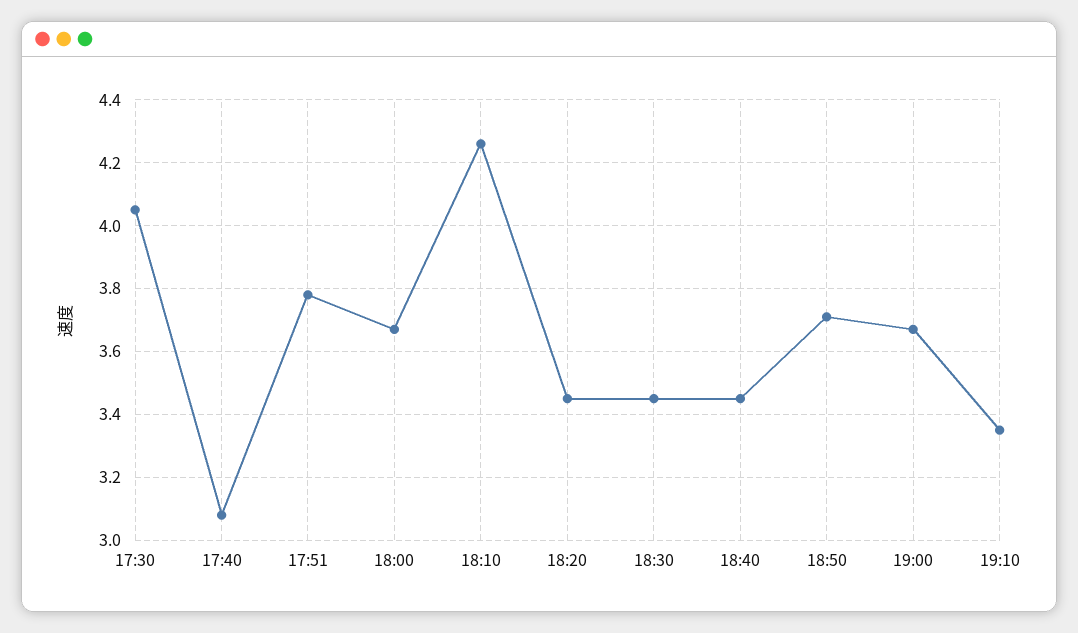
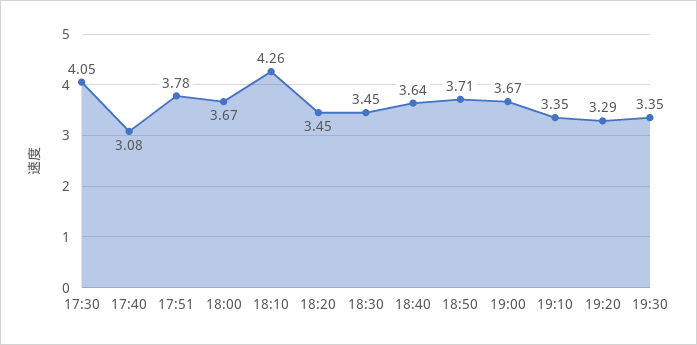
18:40: 3.45 -> 3.64
19:20: none -> 3.29
19:30: none -> 3.35

